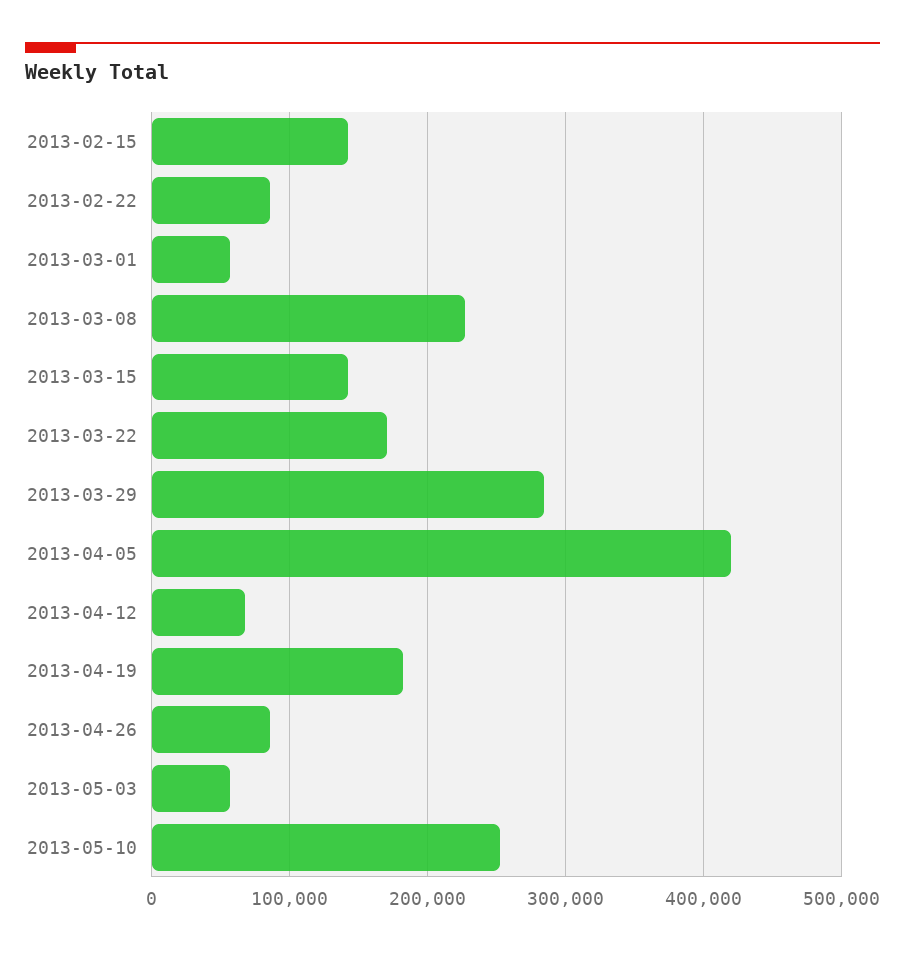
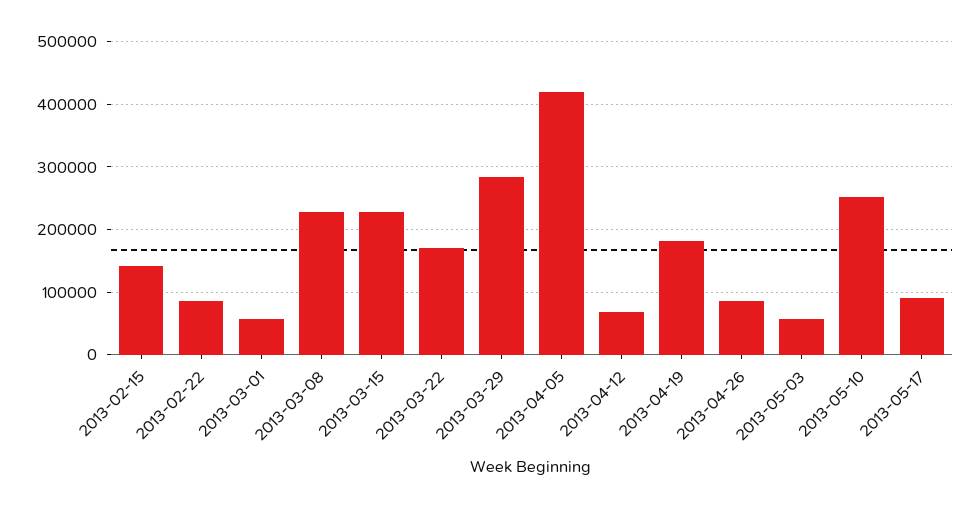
2013-03-15: 140000 -> 230000
2013-05-17: none -> 90000

